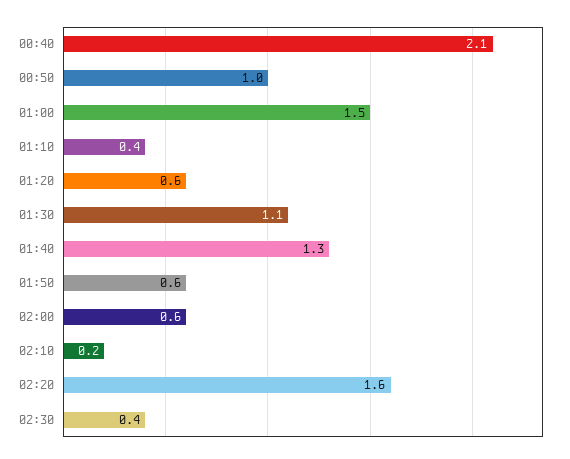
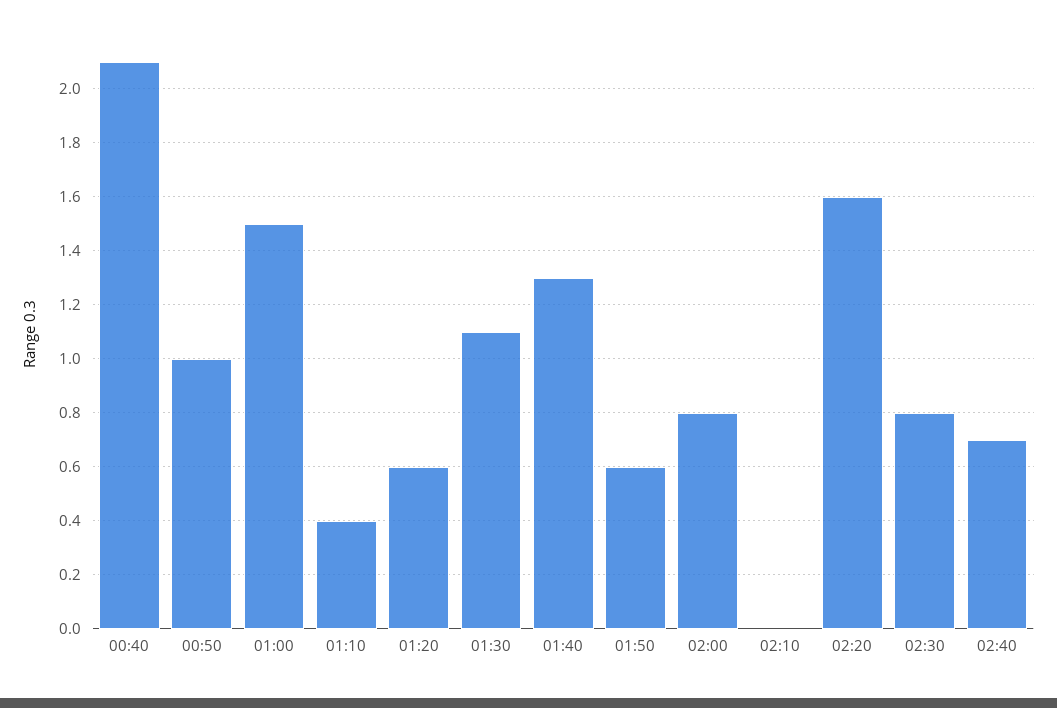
02:00: 0.6 -> 0.8
02:10: 0.2 -> 0
02:30: 0.4 -> 0.8
02:40: none -> 0.7

